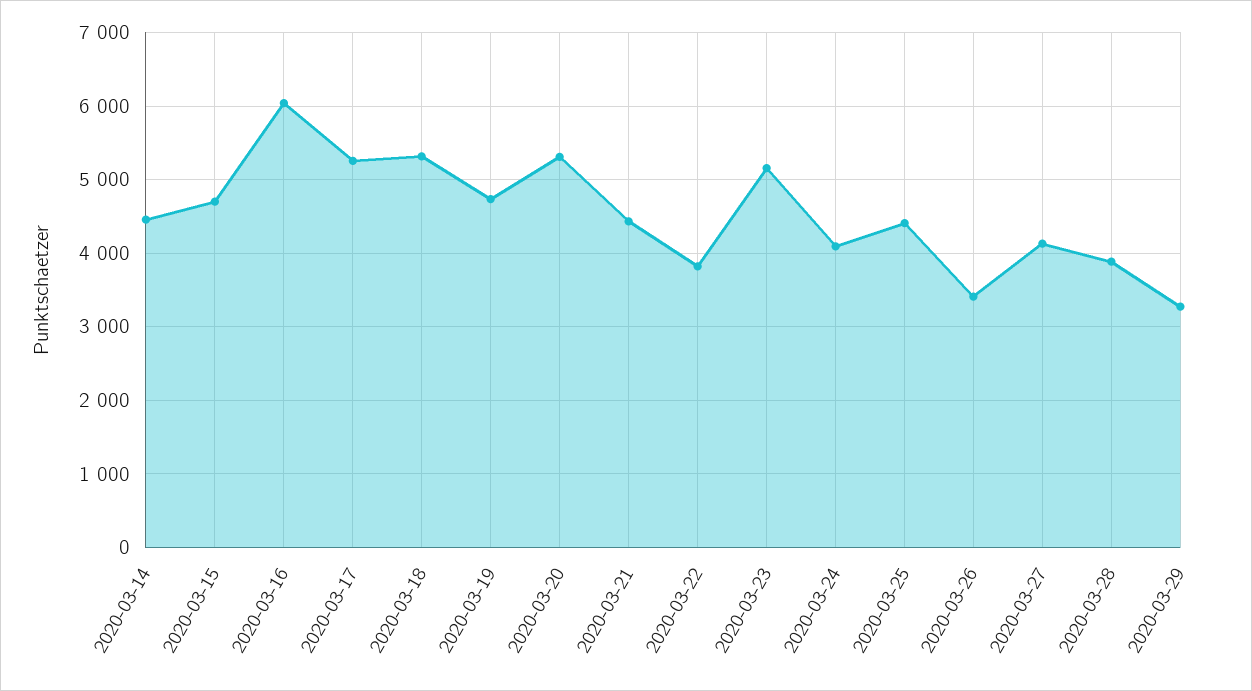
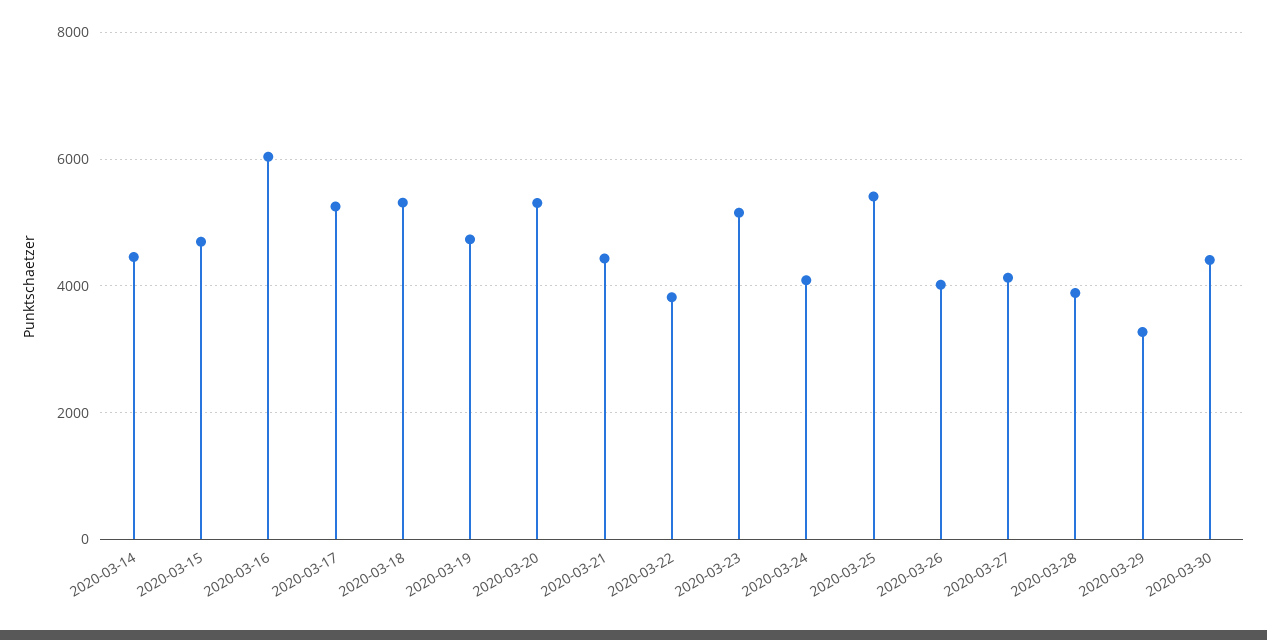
2020-03-25: 4400 -> 5400
2020-03-26: 3400 -> 4000
2020-03-30: none -> 4400

